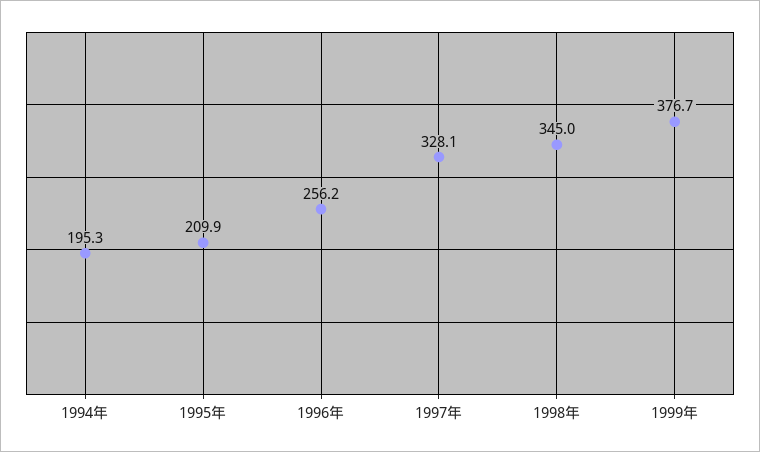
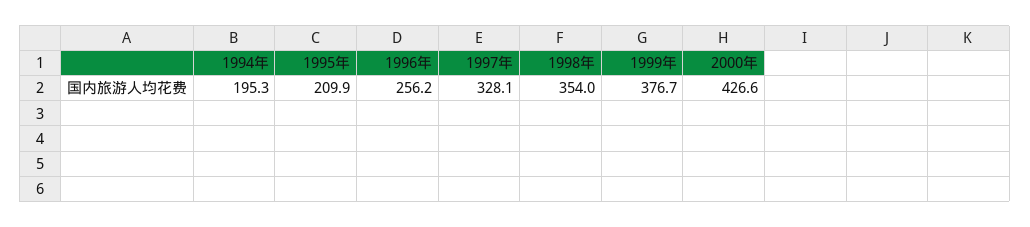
1998年: 345 -> 354
2000年: none -> 426.6

